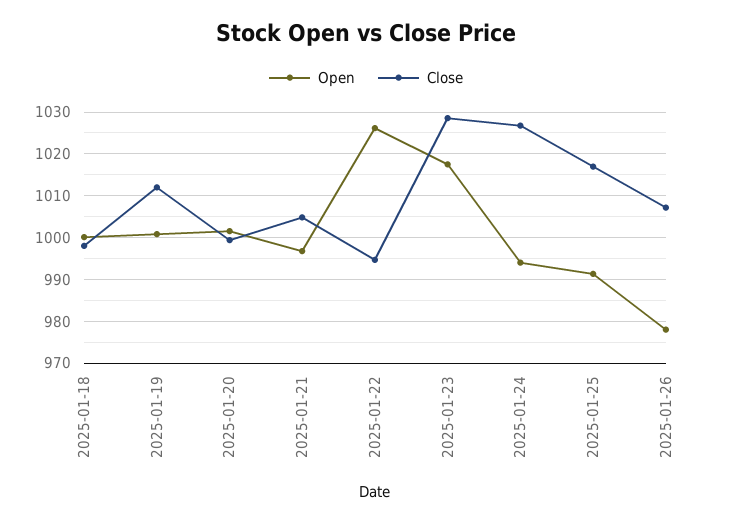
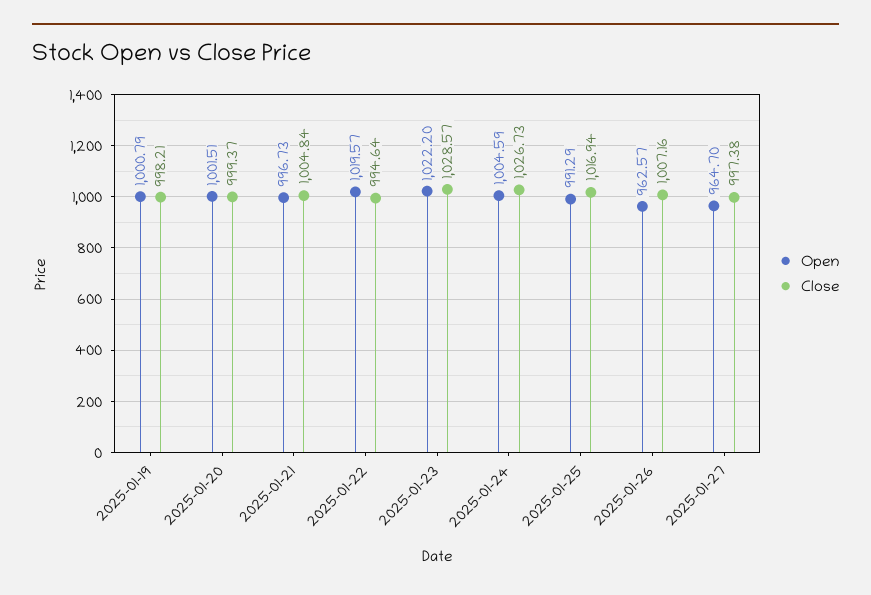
Open, 2025-01-18: 1000 -> none
Close, 2025-01-18: 998 -> none
Close, 2025-01-19: 1012 -> 998.21
Open, 2025-01-22: 1026 -> 1019.57
Open, 2025-01-23: 1018 -> 1022.2
Open, 2025-01-24: 994 -> 1004.59
Open, 2025-01-26: 978 -> 962.57
Open, 2025-01-27: none -> 964.7
Close, 2025-01-27: none -> 997.38

